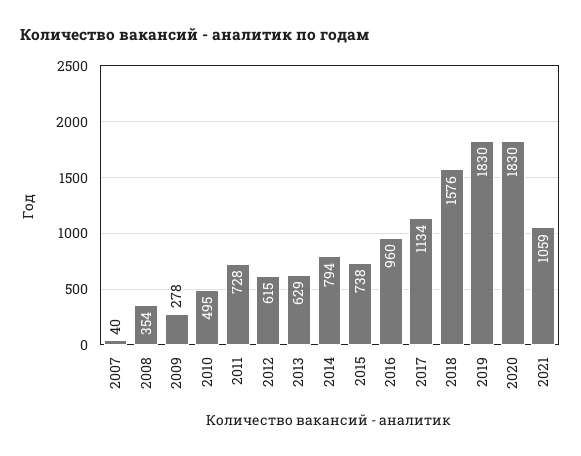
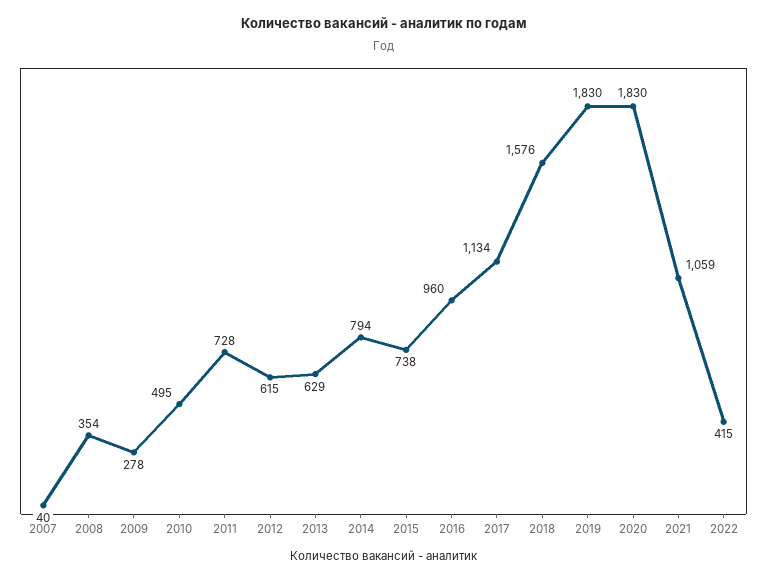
2022: none -> 415

